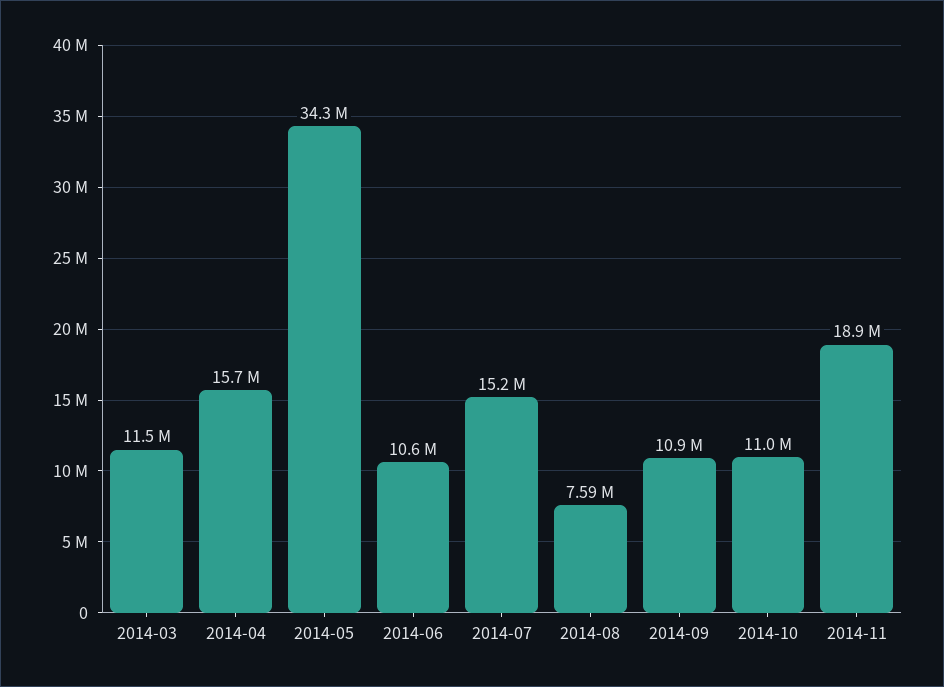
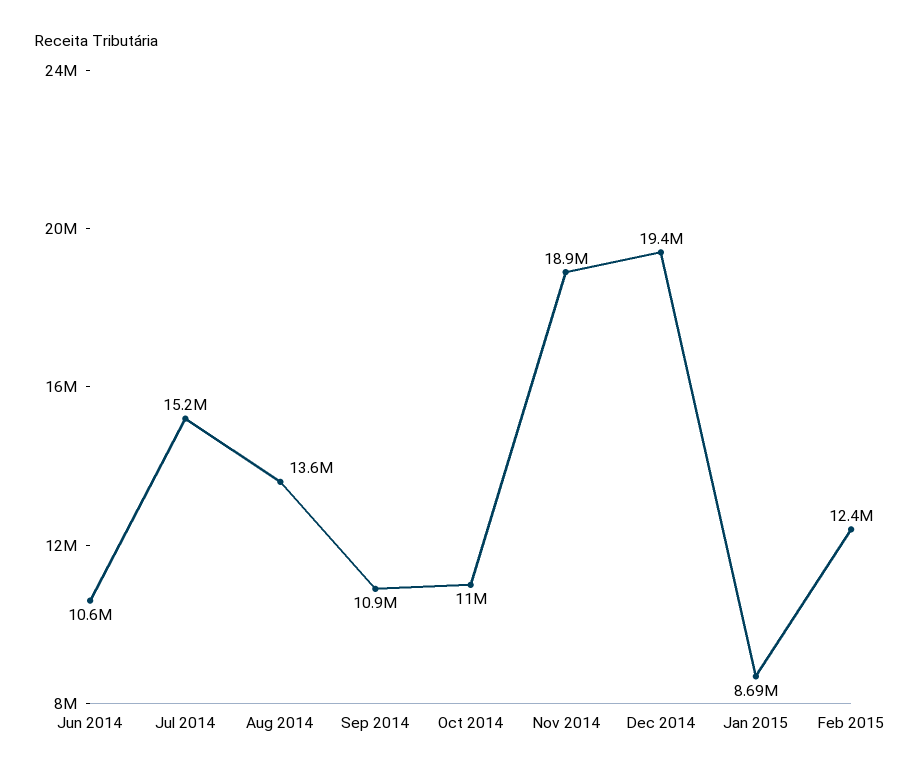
2014-03: 11500000 -> none
2014-04: 15700000 -> none
2014-05: 34300000 -> none
2014-08: 7590000 -> 13600000
Dec 2014: none -> 19400000
Jan 2015: none -> 8690000
Feb 2015: none -> 12400000

